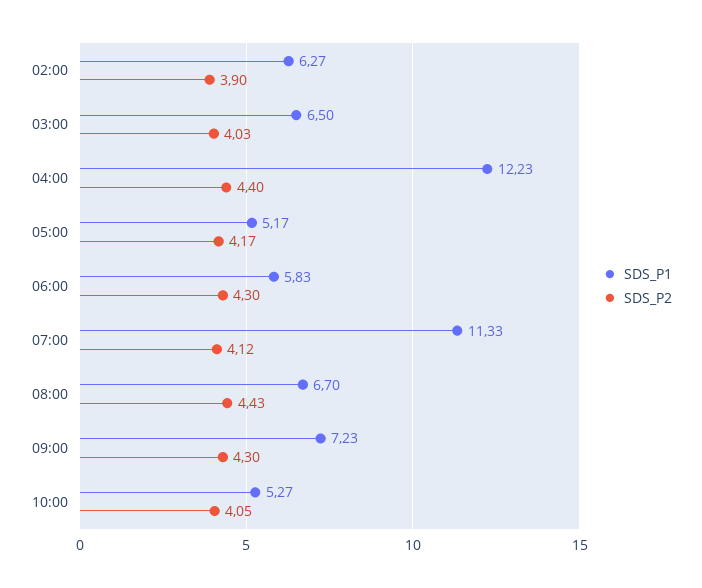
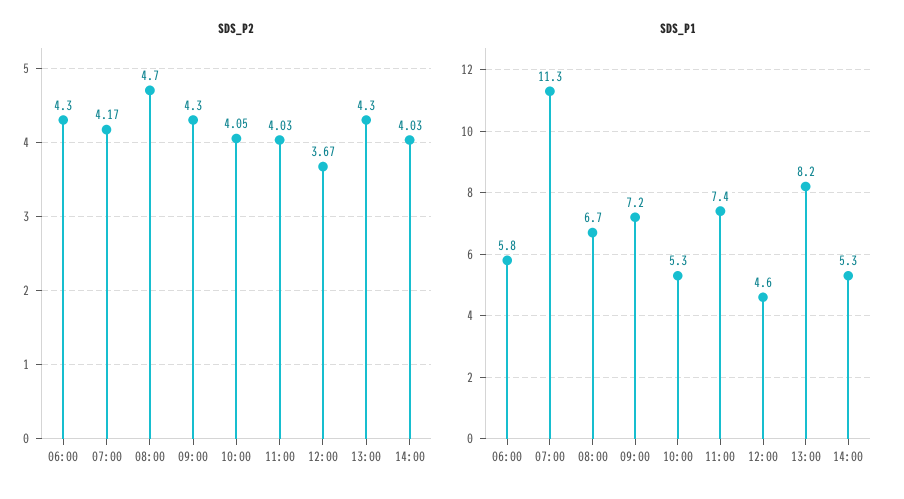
SDS_P1, 02:00: 6.27 -> none
SDS_P2, 02:00: 3.9 -> none
SDS_P1, 03:00: 6.5 -> none
SDS_P2, 03:00: 4.03 -> none
SDS_P1, 04:00: 12.23 -> none
SDS_P2, 04:00: 4.4 -> none
SDS_P1, 05:00: 5.17 -> none
SDS_P2, 05:00: 4.17 -> none
SDS_P2, 07:00: 4.12 -> 4.17
SDS_P2, 08:00: 4.43 -> 4.7
SDS_P2, 11:00: none -> 4.03
SDS_P2, 12:00: none -> 3.67
SDS_P2, 13:00: none -> 4.3
SDS_P2, 14:00: none -> 4.03
SDS_P1, 11:00: none -> 7.4
SDS_P1, 12:00: none -> 4.6
SDS_P1, 13:00: none -> 8.2
SDS_P1, 14:00: none -> 5.3

